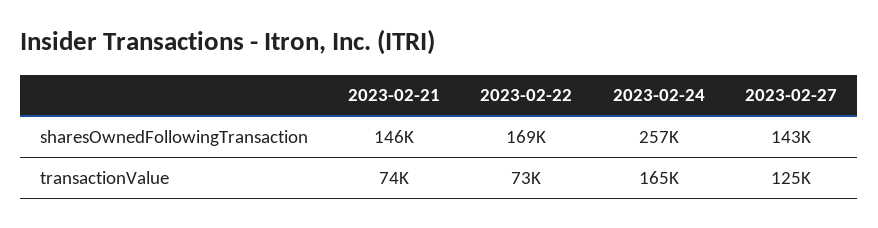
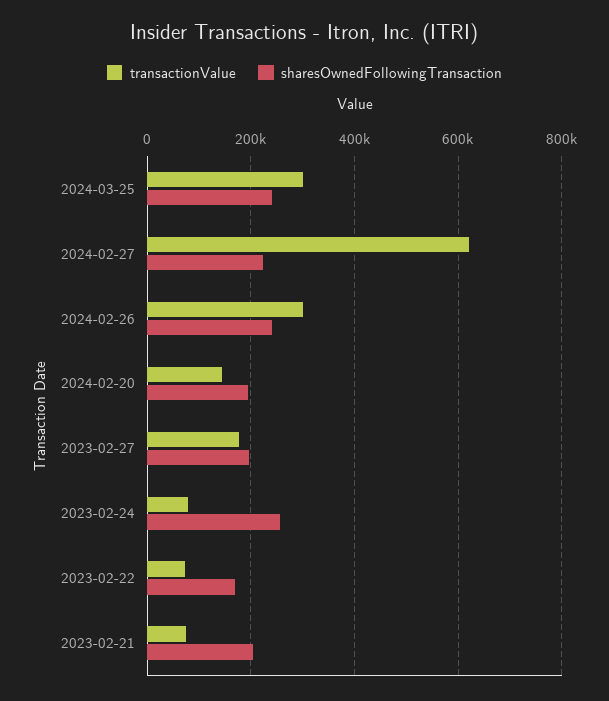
sharesOwnedFollowingTransaction, 2023-02-21: 146000 -> 200000
sharesOwnedFollowingTransaction, 2023-02-27: 143000 -> 200000
transactionValue, 2023-02-24: 165000 -> 80000
transactionValue, 2023-02-27: 125000 -> 180000
transactionValue, 2024-03-25: none -> 300000
sharesOwnedFollowingTransaction, 2024-03-25: none -> 240000
transactionValue, 2024-02-27: none -> 620000
sharesOwnedFollowingTransaction, 2024-02-27: none -> 220000
transactionValue, 2024-02-26: none -> 300000
sharesOwnedFollowingTransaction, 2024-02-26: none -> 240000
transactionValue, 2024-02-20: none -> 140000
sharesOwnedFollowingTransaction, 2024-02-20: none -> 200000

